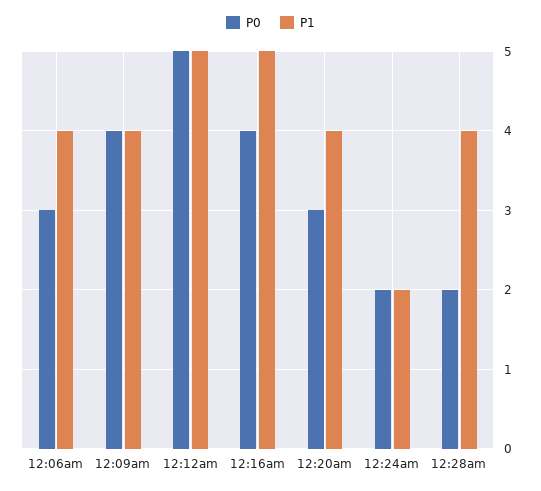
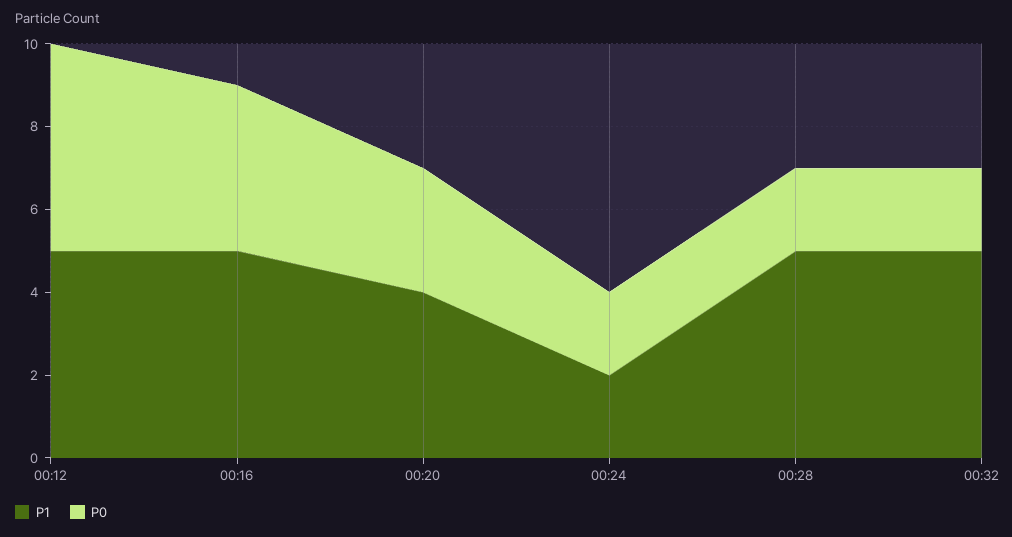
P0, 12:06am: 3 -> none
P1, 12:06am: 4 -> none
P0, 12:09am: 4 -> none
P1, 12:09am: 4 -> none
P1, 12:28am: 4 -> 5
P1, 00:32: none -> 5
P0, 00:32: none -> 2

